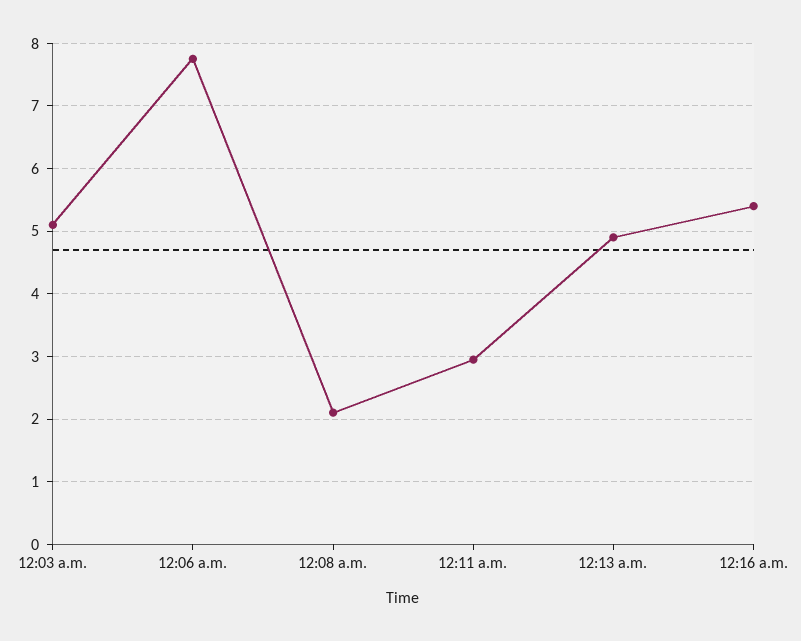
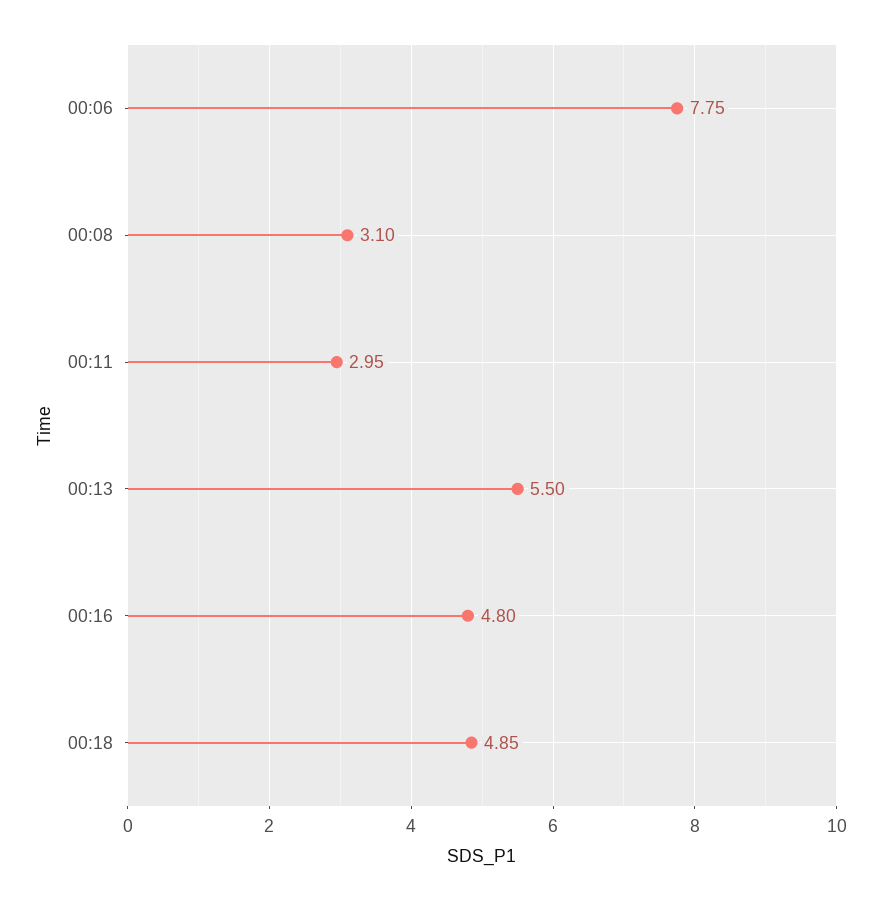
12:03 a.m.: 5.1 -> none
12:08 a.m.: 2.1 -> 3.1
12:13 a.m.: 4.9 -> 5.5
12:16 a.m.: 5.4 -> 4.8
00:18: none -> 4.85

